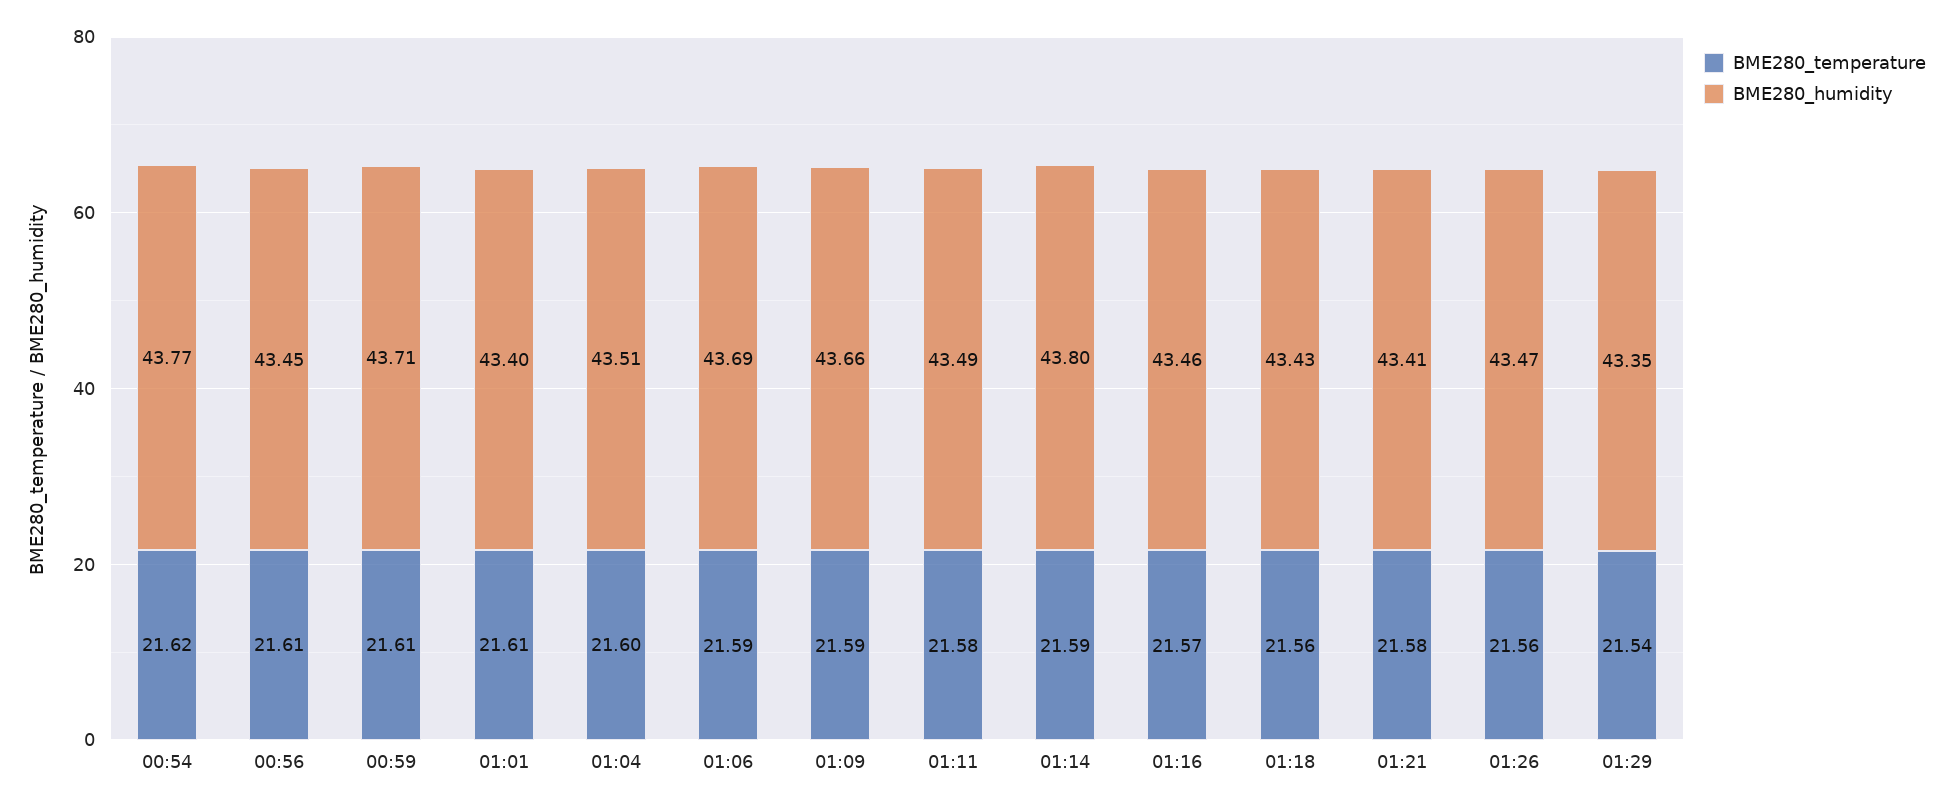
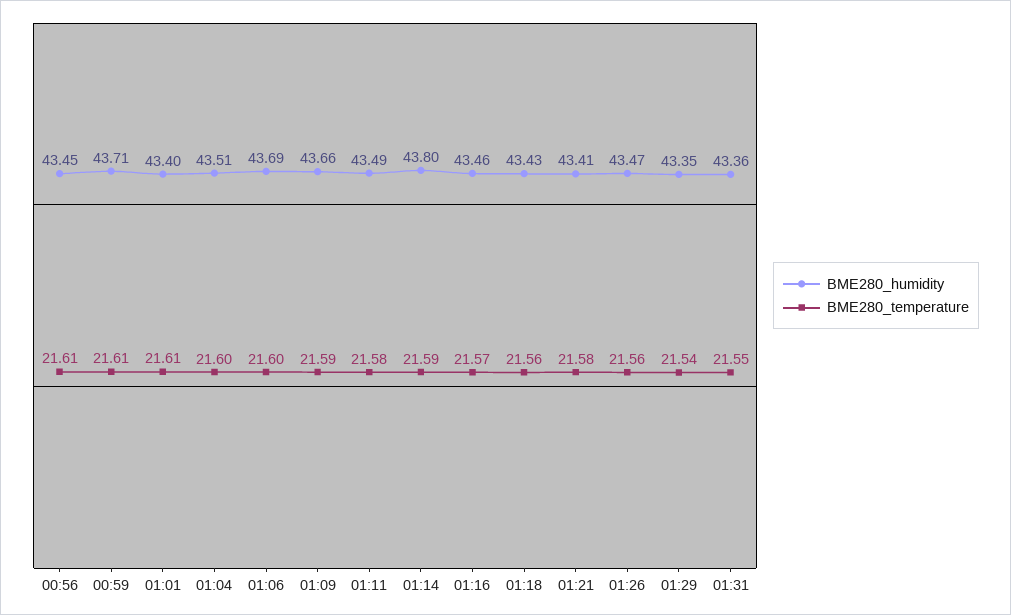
BME280_temperature, 00:54: 21.62 -> none
BME280_humidity, 00:54: 43.77 -> none
BME280_temperature, 01:06: 21.59 -> 21.6
BME280_humidity, 01:31: none -> 43.36
BME280_temperature, 01:31: none -> 21.55

